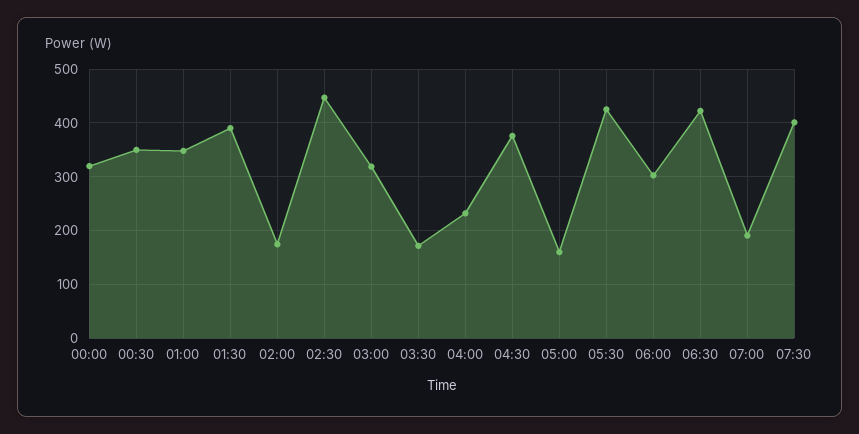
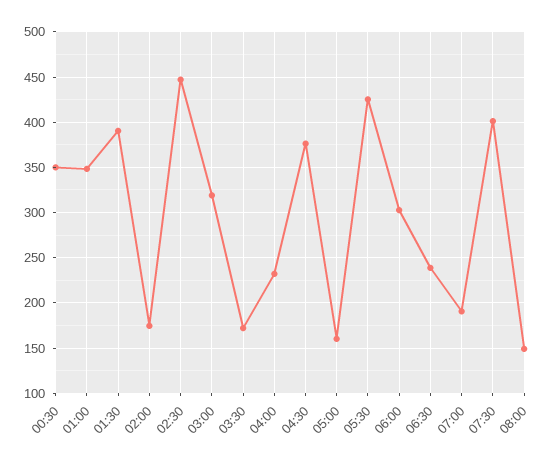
00:00: 320 -> none
06:30: 420 -> 240
08:00: none -> 150

